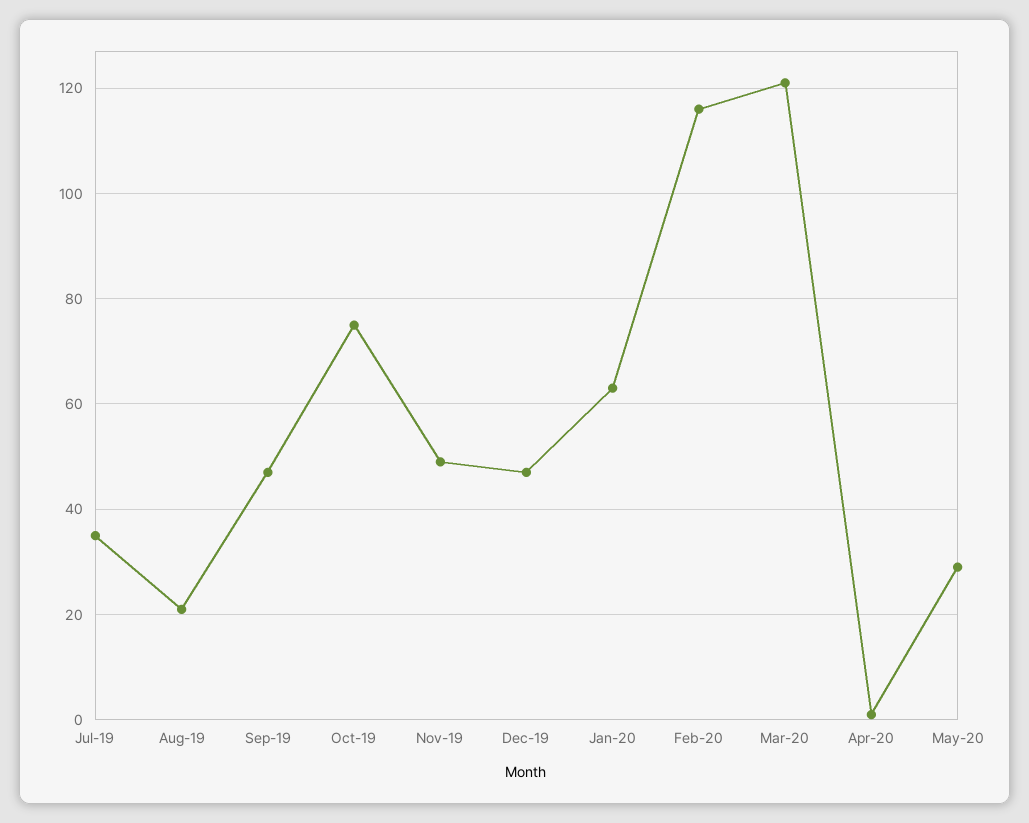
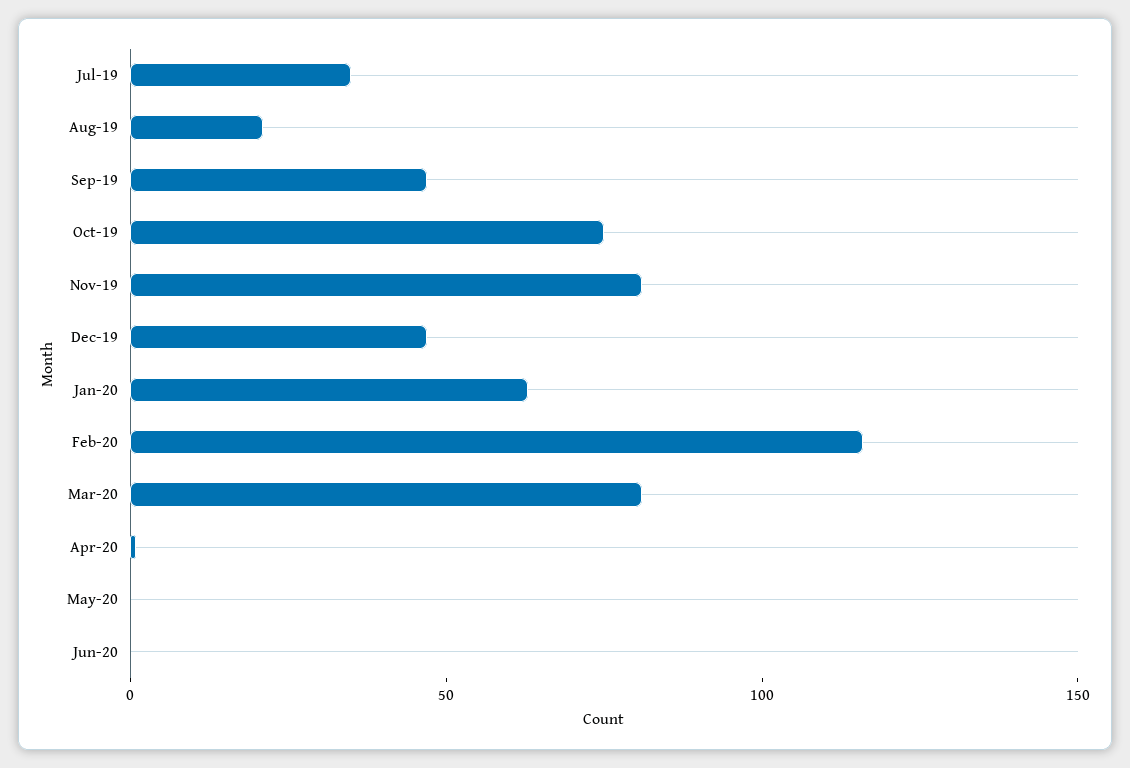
Nov-19: 50 -> 80
Mar-20: 120 -> 80
May-20: 30 -> 0
Jun-20: none -> 0

